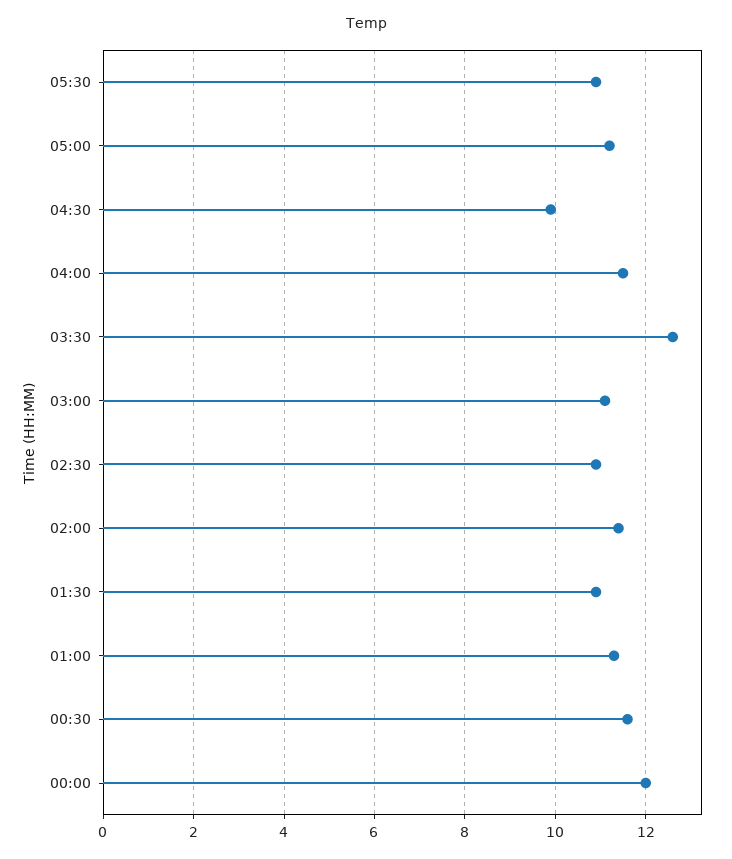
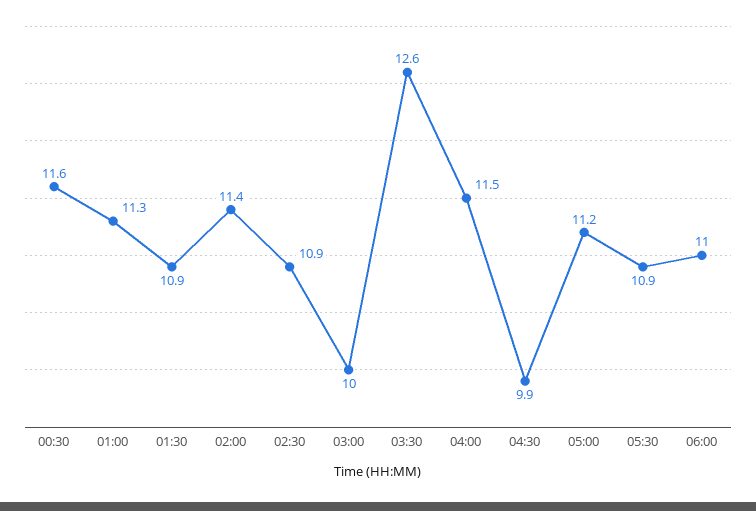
03:00: 11 -> 10
00:00: 12 -> none
06:00: none -> 11

